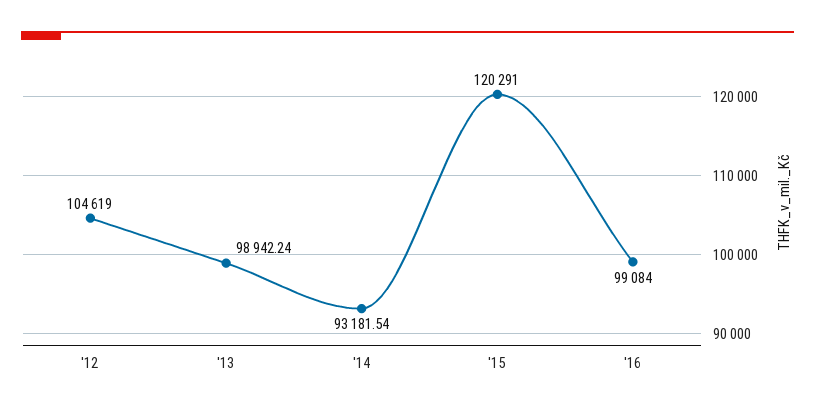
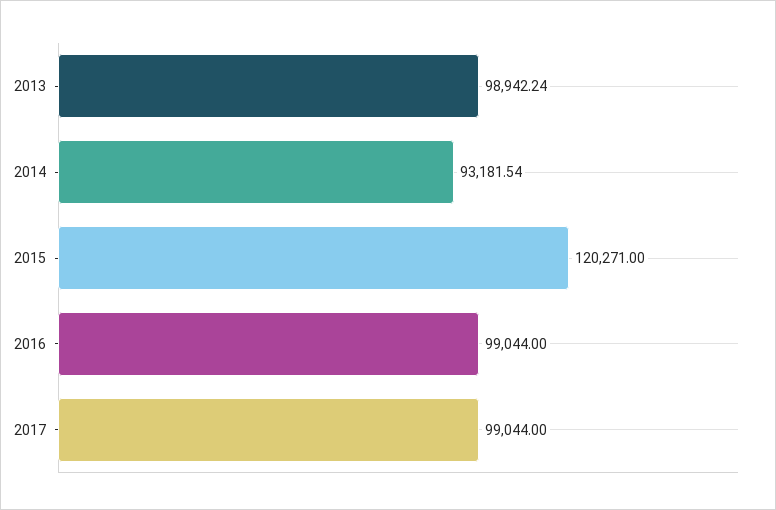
'12: 104619 -> none
'15: 120291 -> 120271
'16: 99084 -> 99044
2017: none -> 99044

